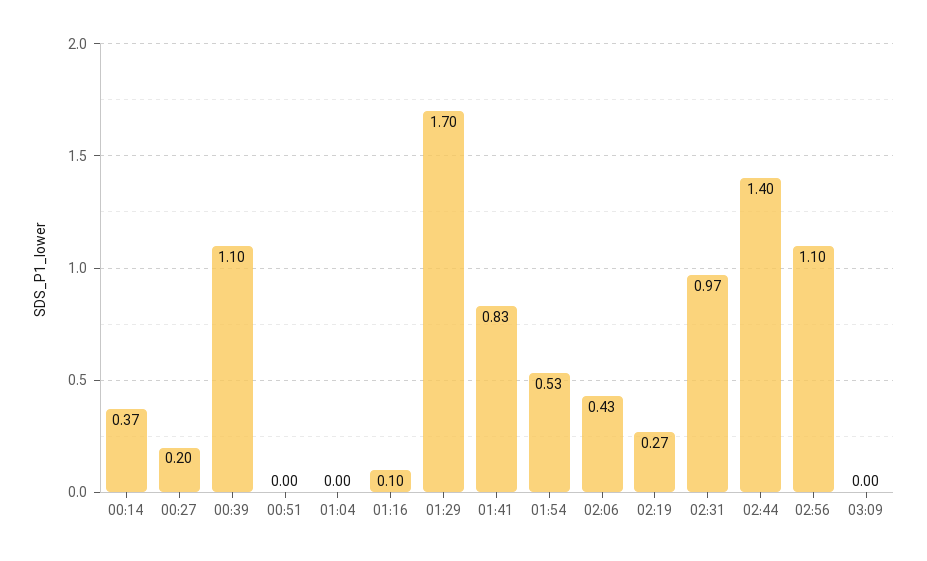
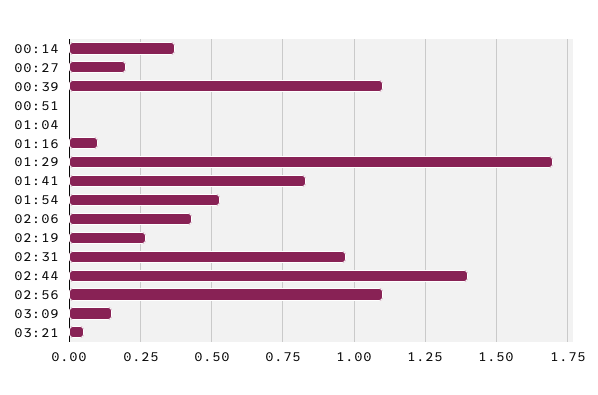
03:09: 0 -> 0.15
03:21: none -> 0.05

